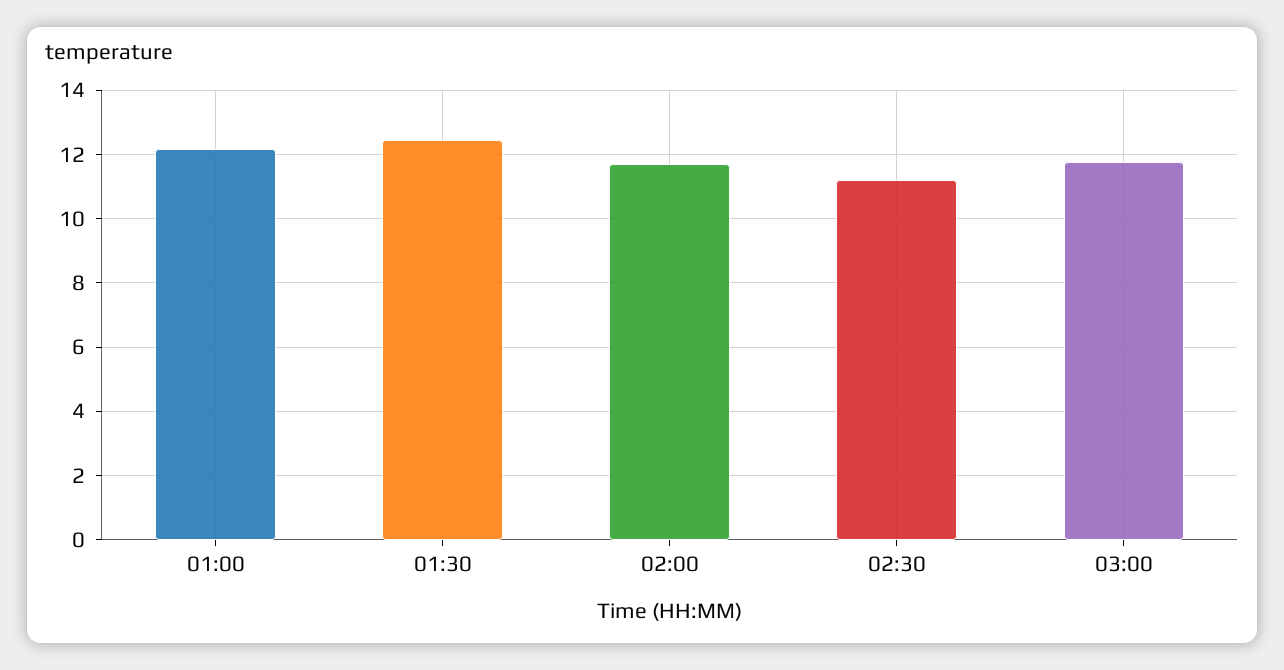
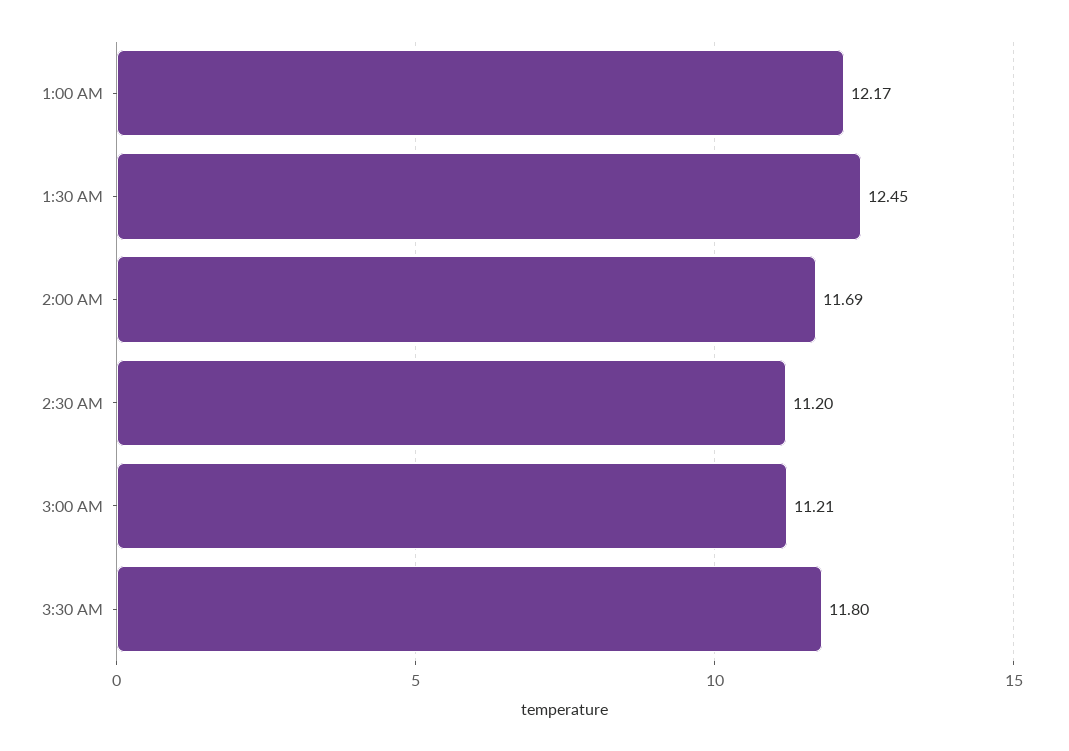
03:00: 11.8 -> 11.21
3:30 AM: none -> 11.8

